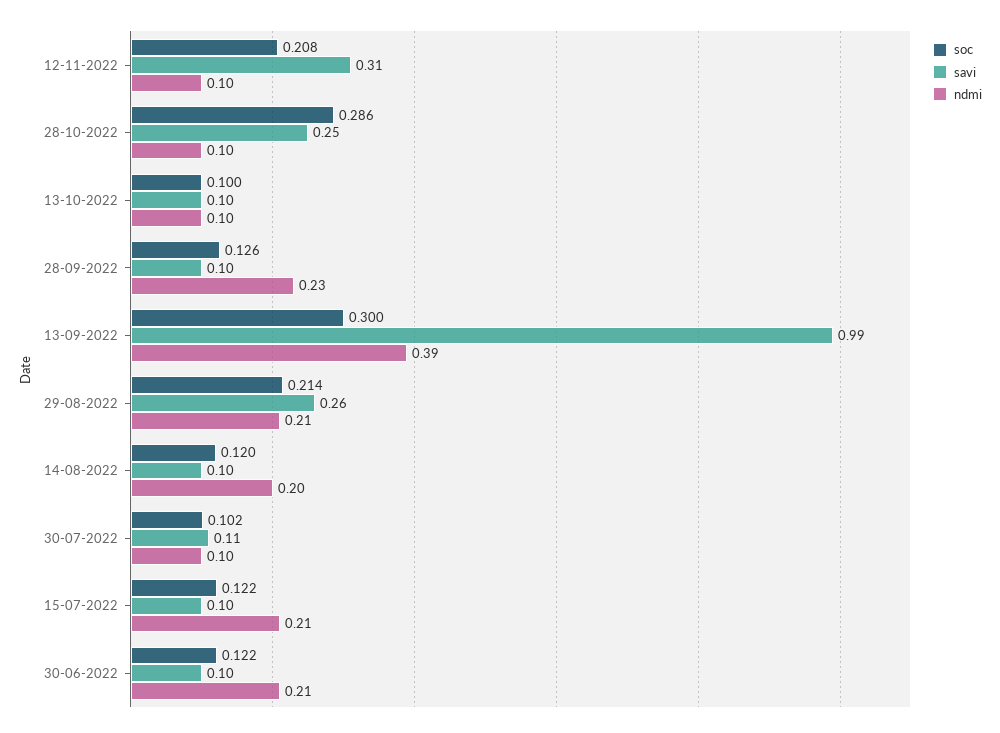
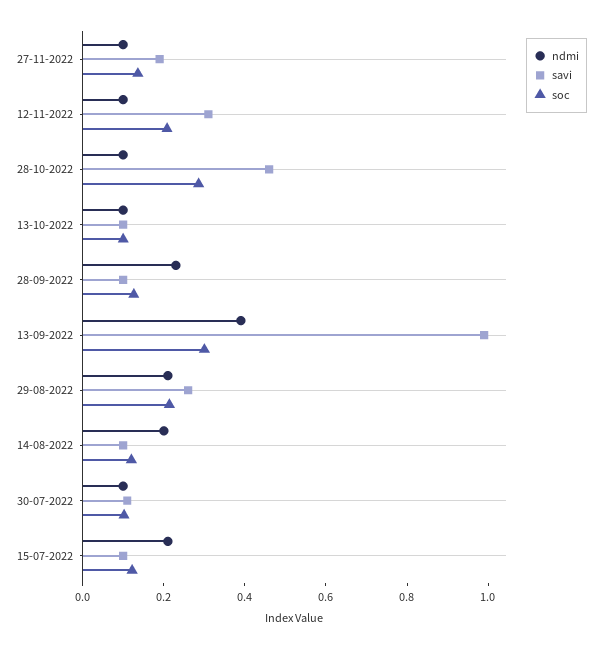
savi, 28-10-2022: 0.25 -> 0.45
soc, 30-06-2022: 0.122 -> none
savi, 30-06-2022: 0.1 -> none
ndmi, 30-06-2022: 0.21 -> none
ndmi, 27-11-2022: none -> 0.1
savi, 27-11-2022: none -> 0.2
soc, 27-11-2022: none -> 0.15

